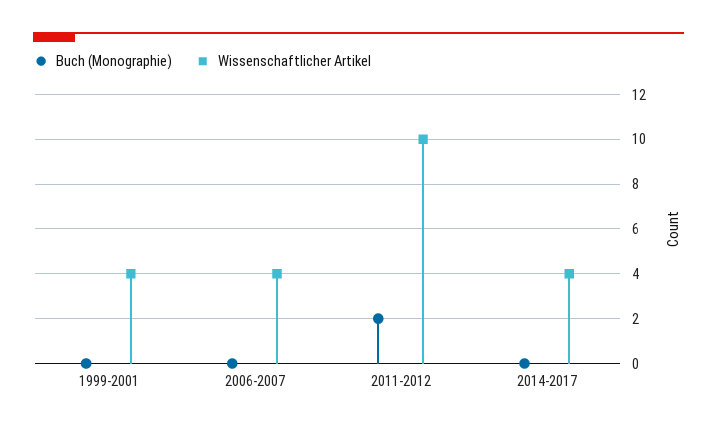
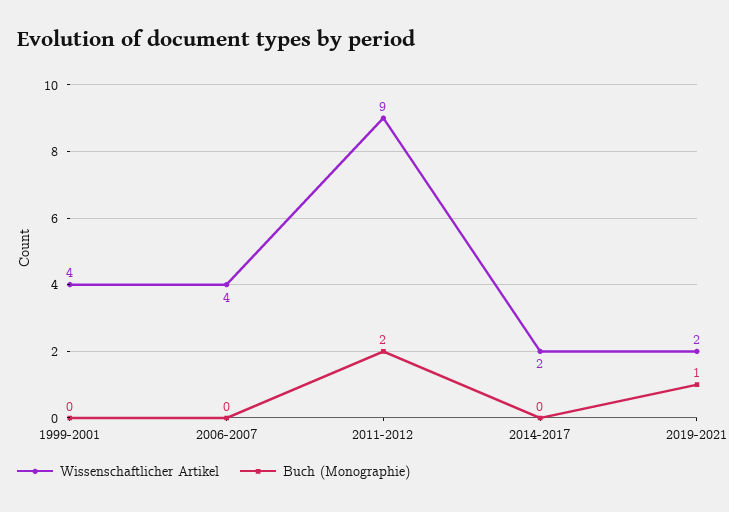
Wissenschaftlicher Artikel, 2011-2012: 10 -> 9
Wissenschaftlicher Artikel, 2014-2017: 4 -> 2
Wissenschaftlicher Artikel, 2019-2021: none -> 2
Buch (Monographie), 2019-2021: none -> 1

